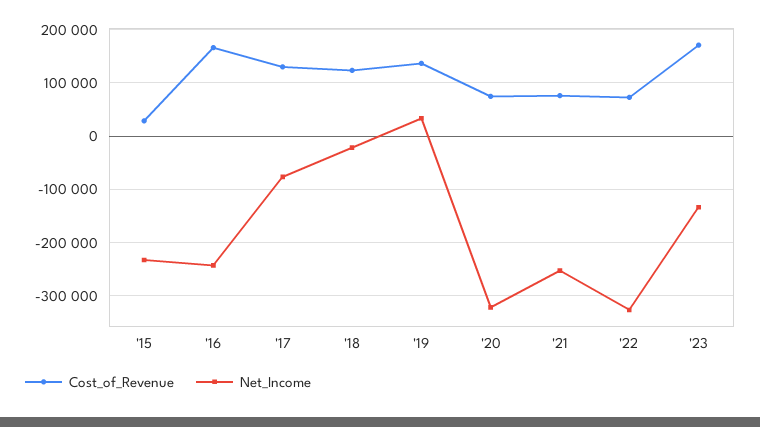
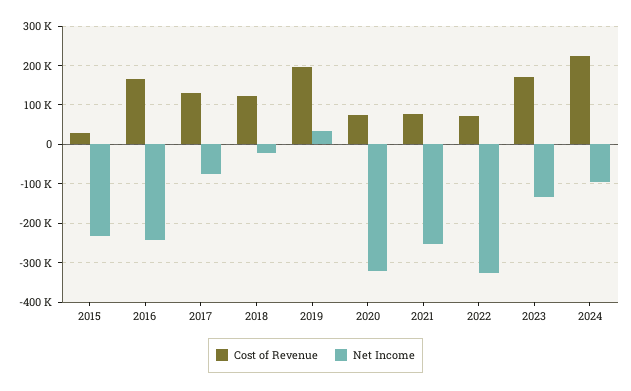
Cost_of_Revenue, '19: 140000 -> 200000
Cost_of_Revenue, 2024: none -> 220000
Net_Income, 2024: none -> -100000

